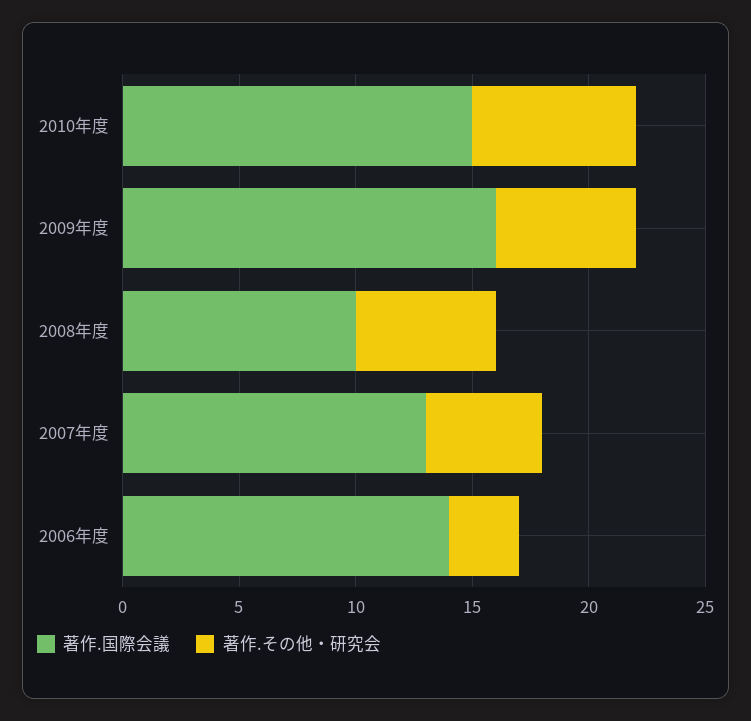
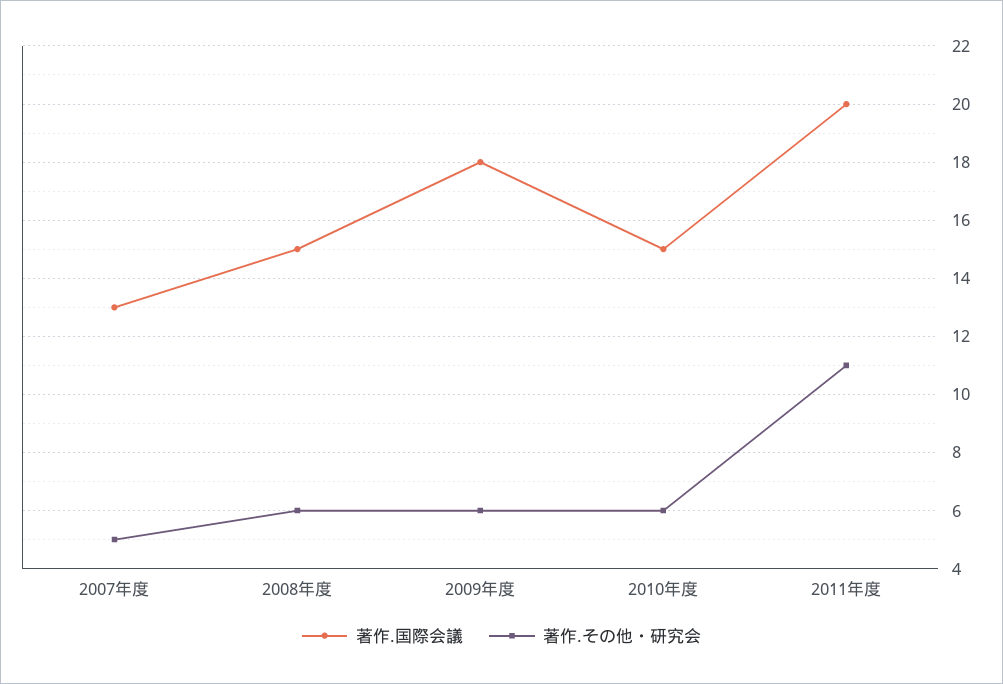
著作.その他・研究会, 2010年度: 7 -> 6
著作.国際会議, 2009年度: 16 -> 18
著作.国際会議, 2008年度: 10 -> 15
著作.国際会議, 2006年度: 14 -> none
著作.その他・研究会, 2006年度: 3 -> none
著作.国際会議, 2011年度: none -> 20
著作.その他・研究会, 2011年度: none -> 11

